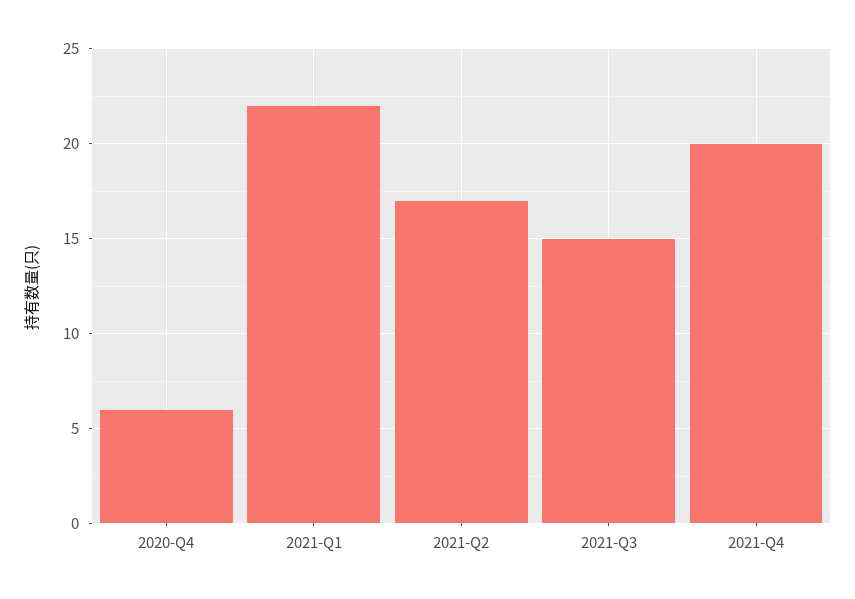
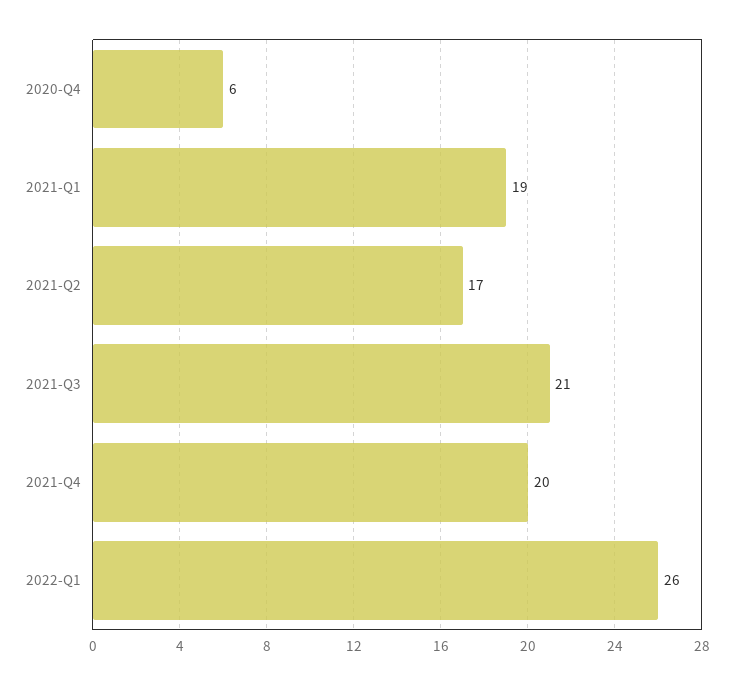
2021-Q1: 22 -> 19
2021-Q3: 15 -> 21
2022-Q1: none -> 26

